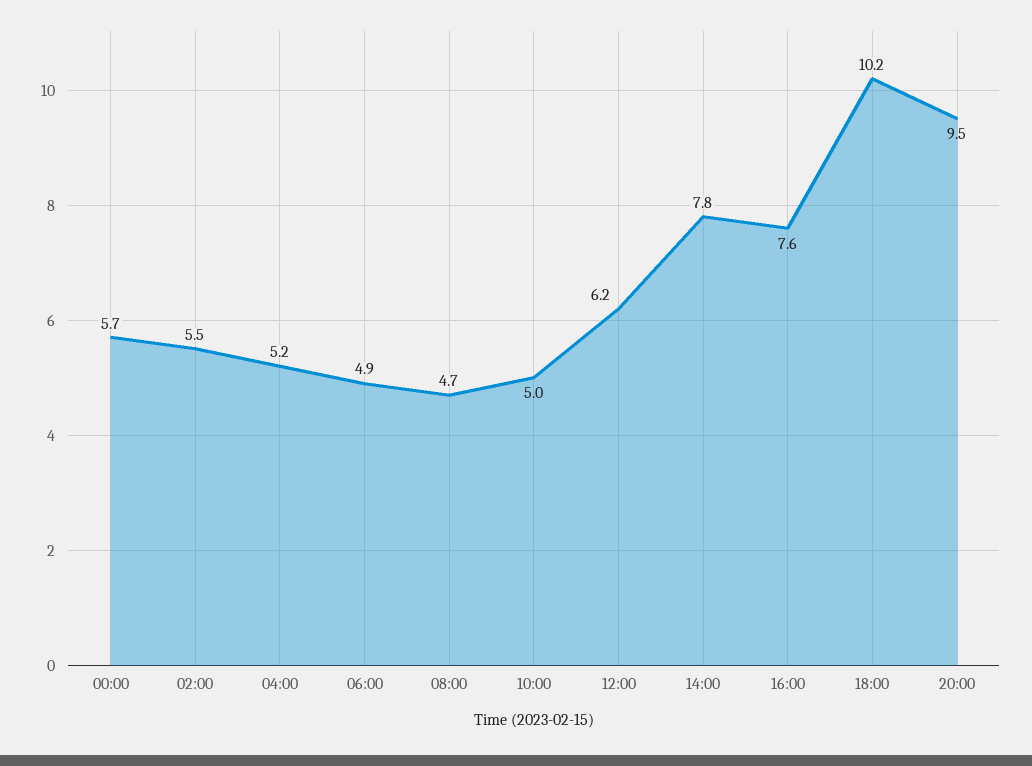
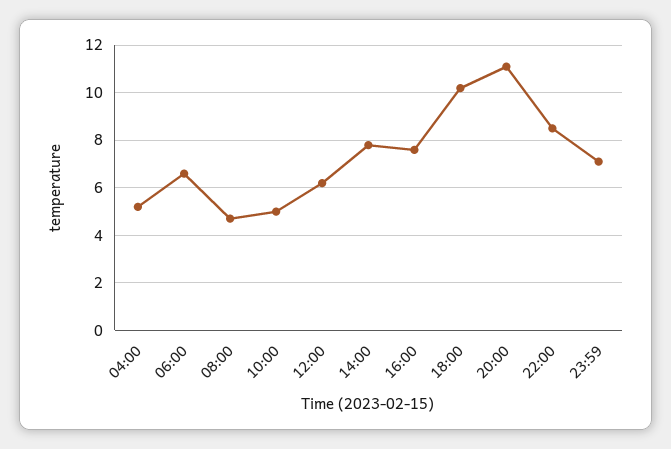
00:00: 5.7 -> none
02:00: 5.5 -> none
06:00: 4.9 -> 6.5
20:00: 9.5 -> 11
22:00: none -> 8.5
23:59: none -> 7

